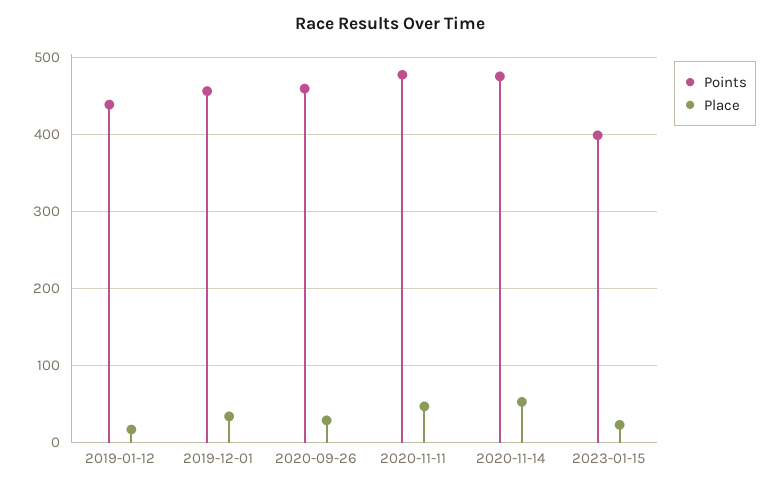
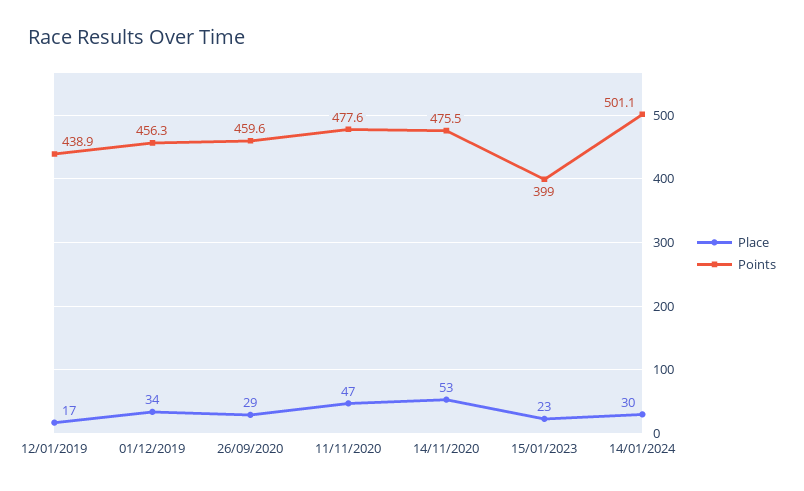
Place, 14/01/2024: none -> 30
Points, 14/01/2024: none -> 501.1

